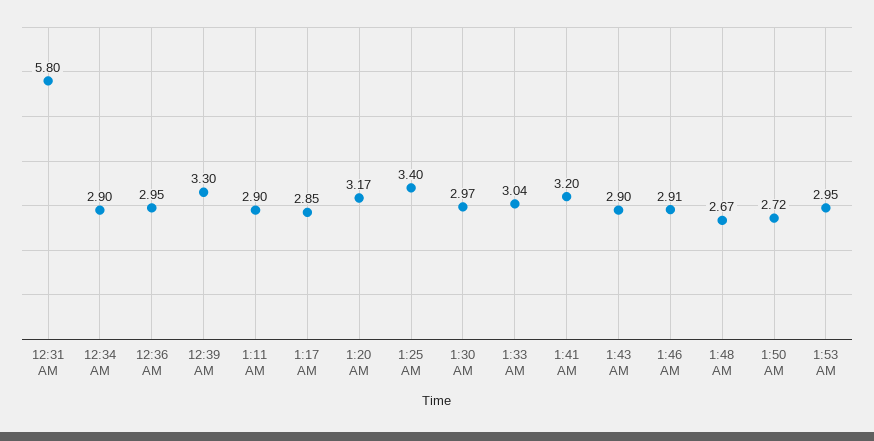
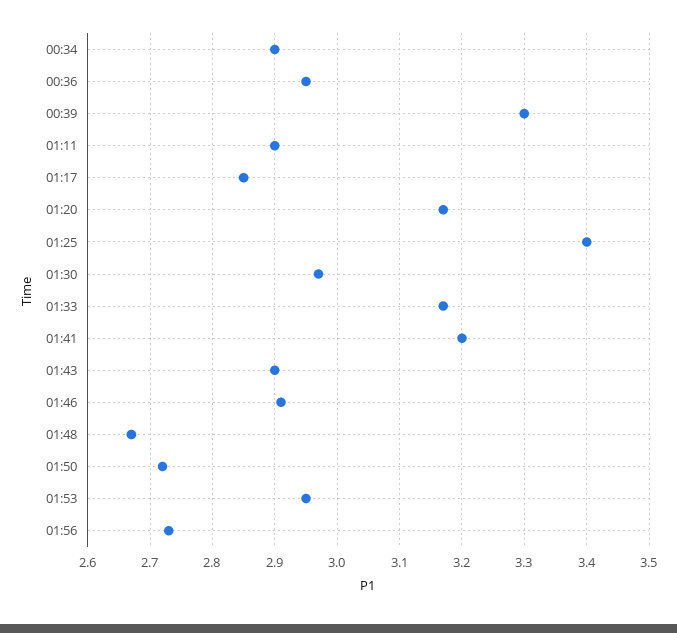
12:31 AM: 5.8 -> none
1:33 AM: 3.04 -> 3.17
01:56: none -> 2.73

